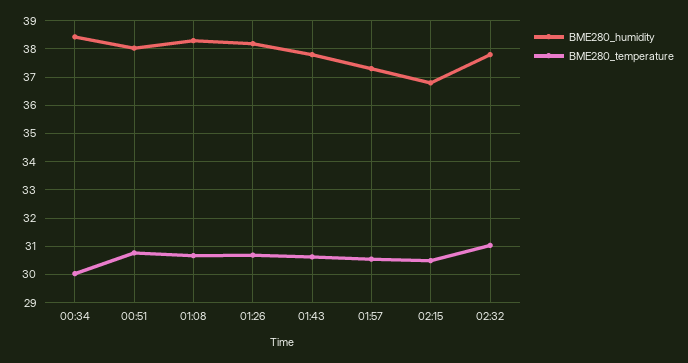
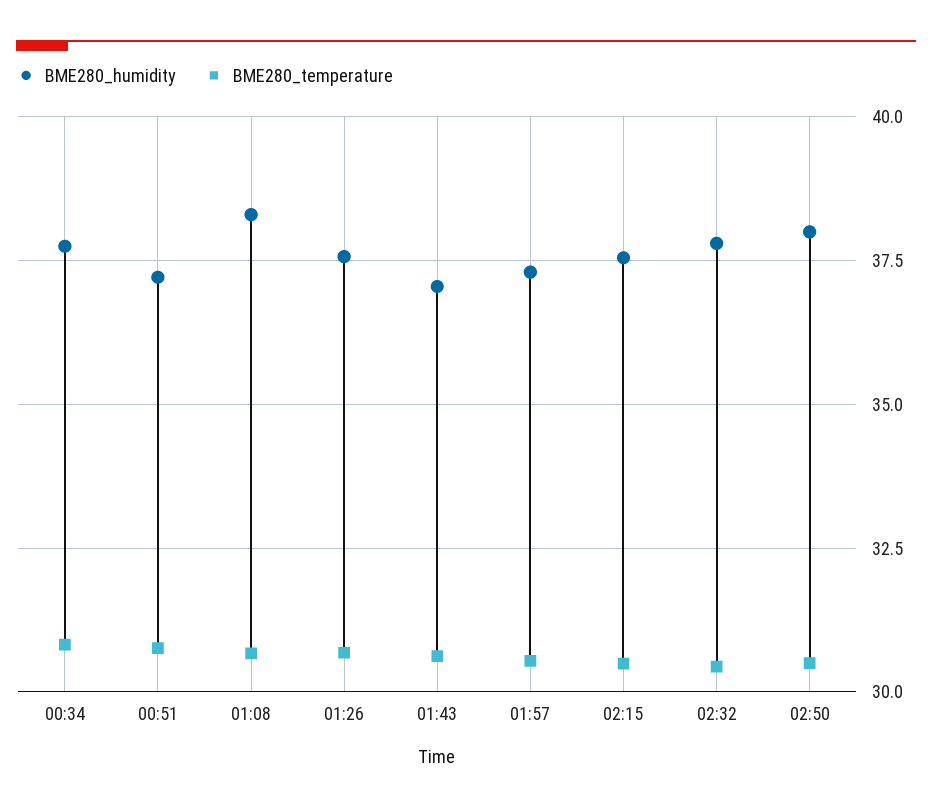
BME280_humidity, 00:34: 38.5 -> 37.75
BME280_temperature, 00:34: 30 -> 30.75
BME280_humidity, 00:51: 38 -> 37.25
BME280_humidity, 01:26: 38.25 -> 37.5
BME280_humidity, 01:43: 37.75 -> 37
BME280_humidity, 02:15: 36.75 -> 37.5
BME280_temperature, 02:32: 31 -> 30.5
BME280_humidity, 02:50: none -> 38
BME280_temperature, 02:50: none -> 30.5

